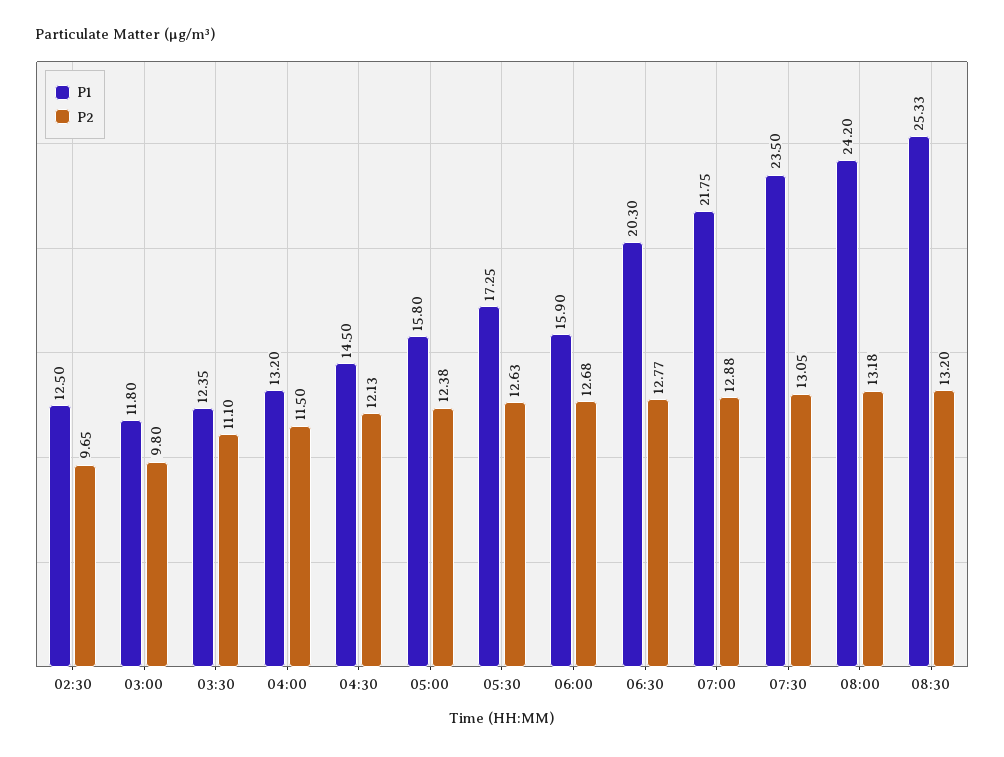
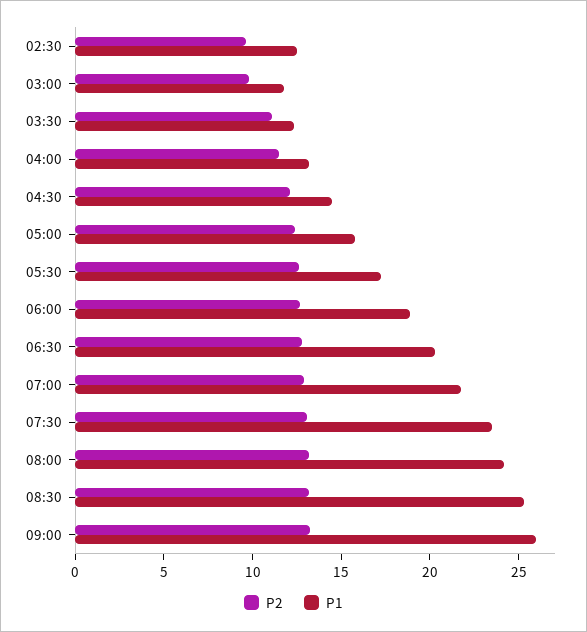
P1, 06:00: 15.9 -> 19
P2, 09:00: none -> 13
P1, 09:00: none -> 26

